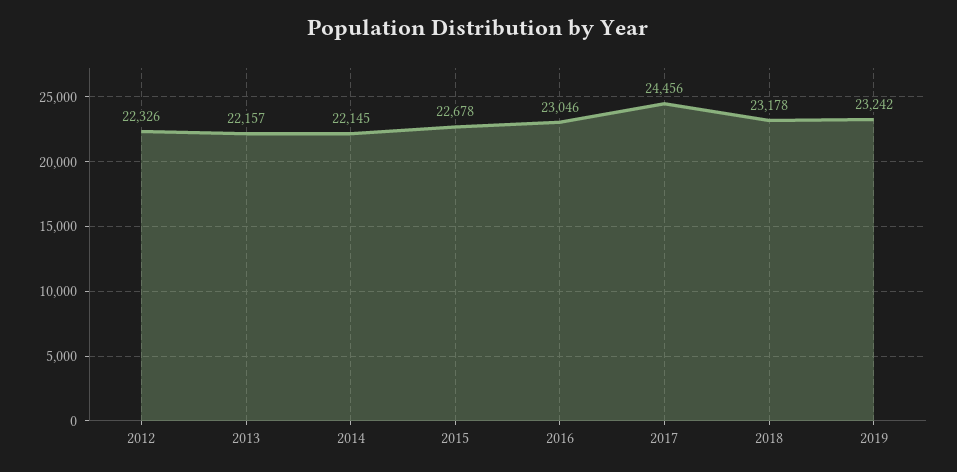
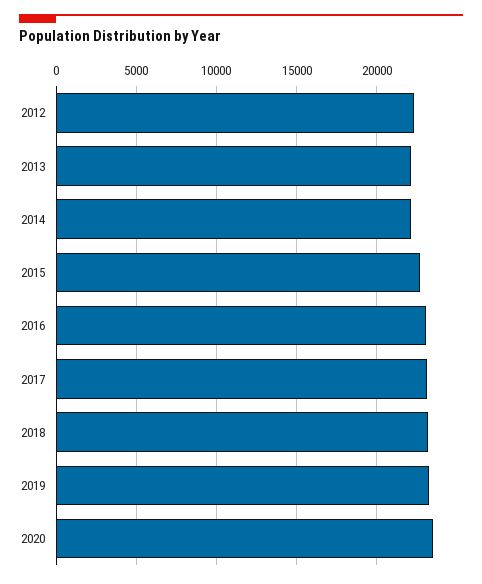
2017: 24456 -> 23000
2020: none -> 23500

